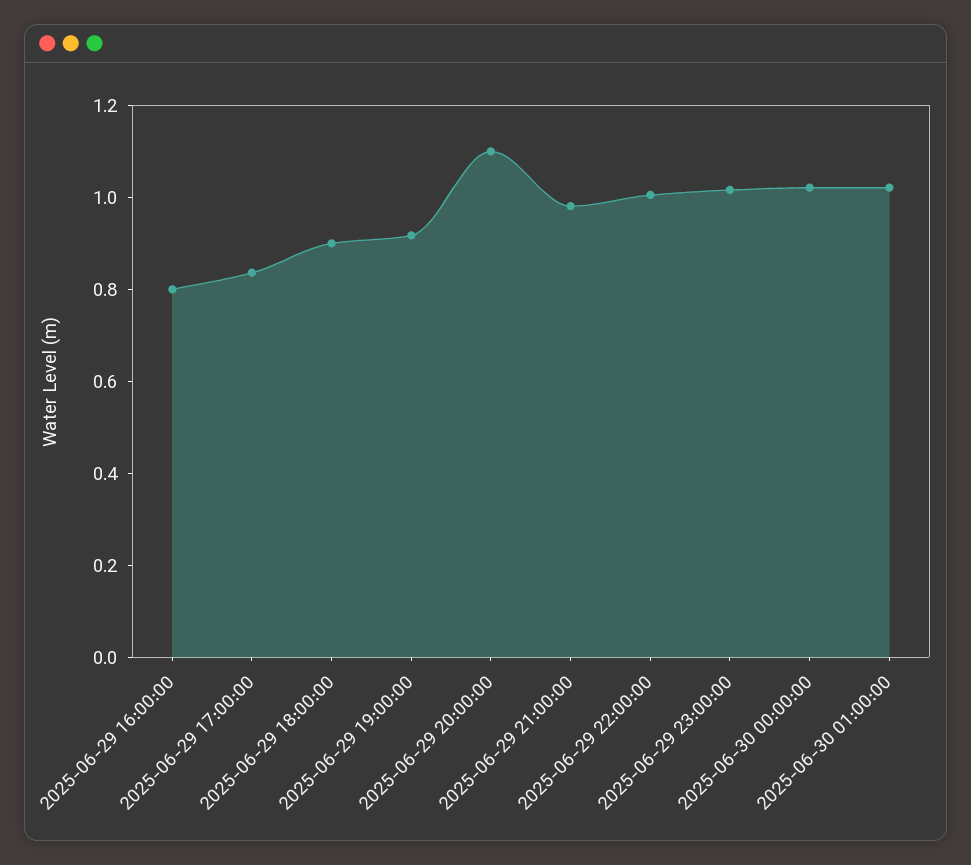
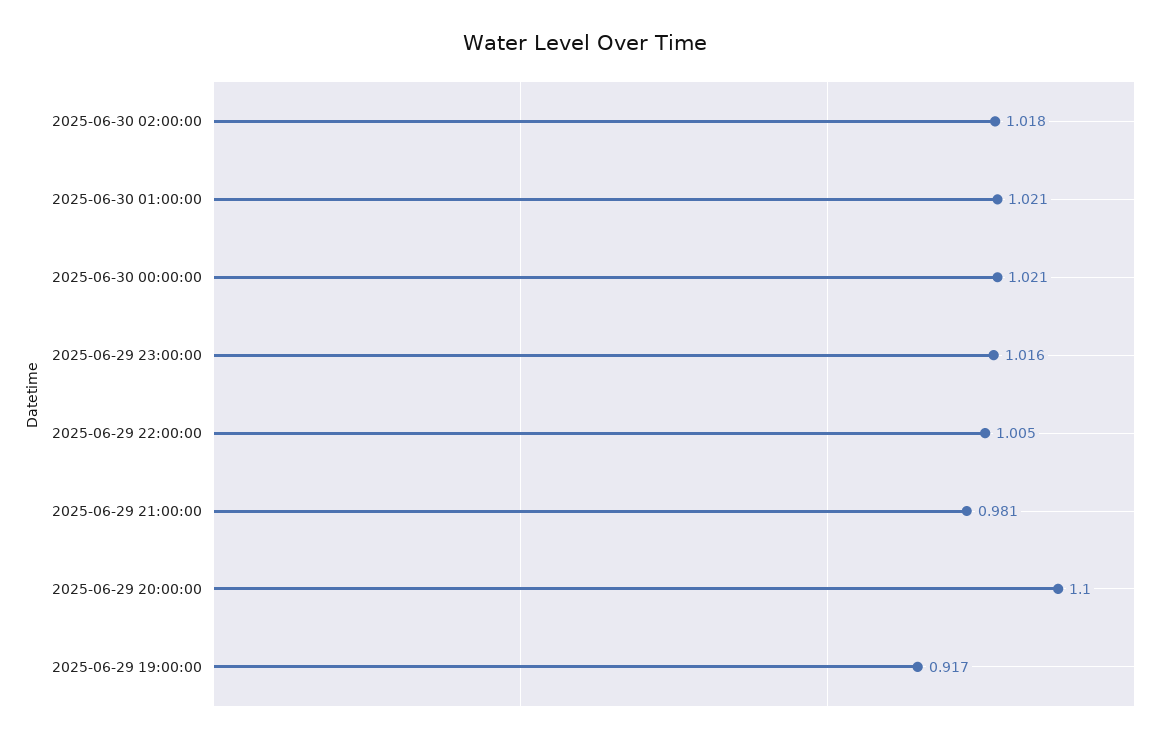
2025-06-29 16:00:00: 0.8 -> none
2025-06-29 17:00:00: 0.85 -> none
2025-06-29 18:00:00: 0.9 -> none
2025-06-30 02:00:00: none -> 1.018

